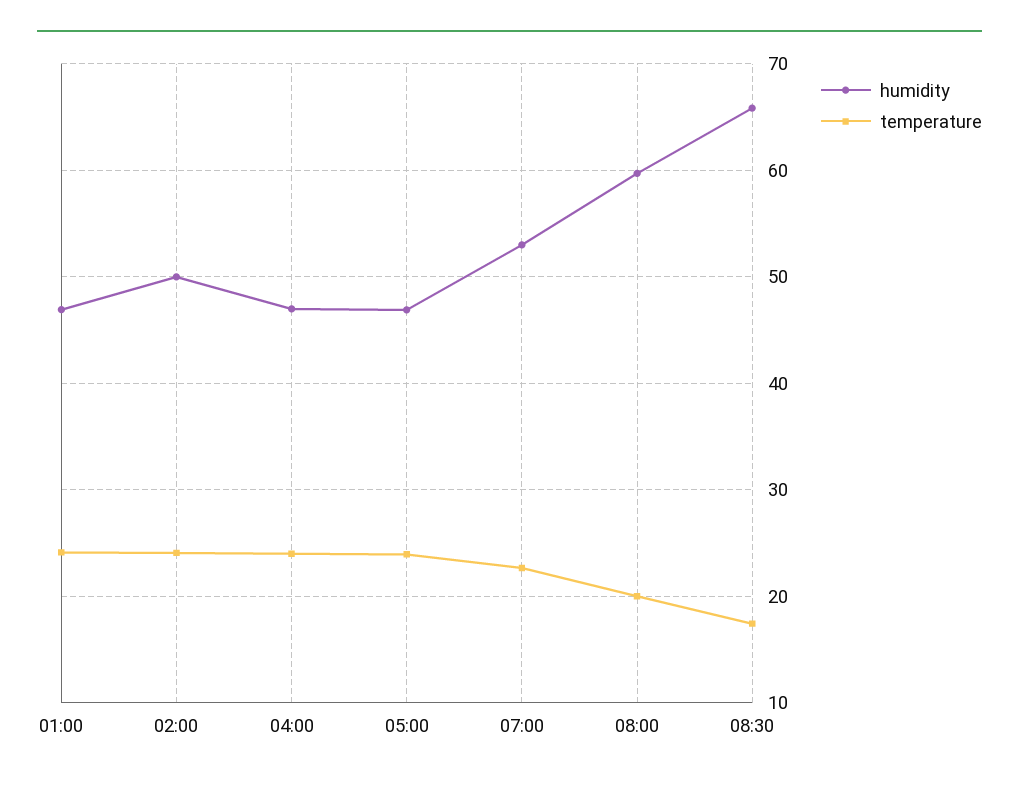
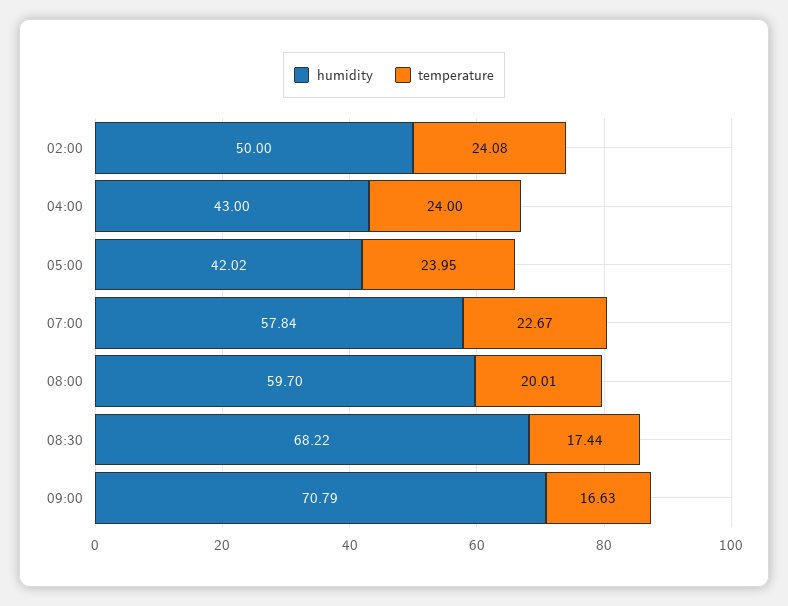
humidity, 01:00: 47 -> none
temperature, 01:00: 24 -> none
humidity, 04:00: 47 -> 43
humidity, 05:00: 47 -> 42.02
humidity, 07:00: 53 -> 57.84
humidity, 08:30: 66 -> 68.22
humidity, 09:00: none -> 70.79
temperature, 09:00: none -> 16.63

